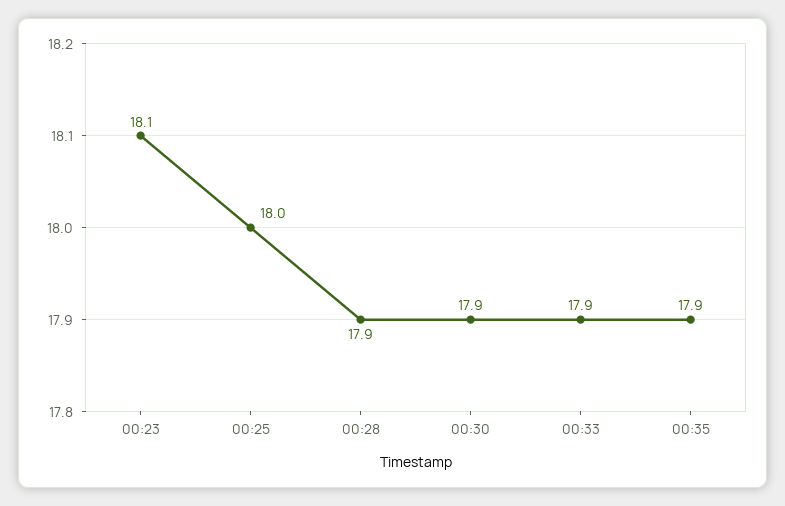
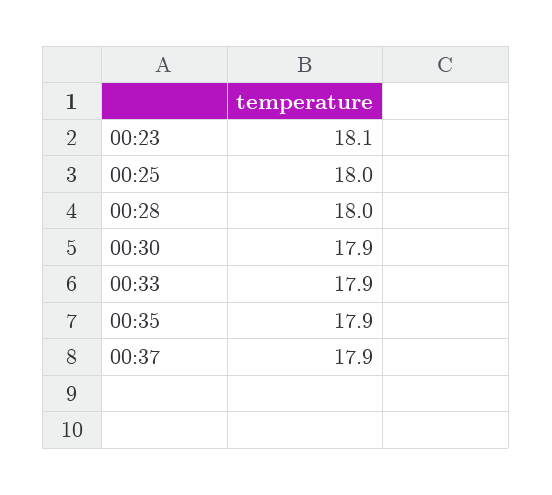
00:28: 17.9 -> 18
00:37: none -> 17.9

